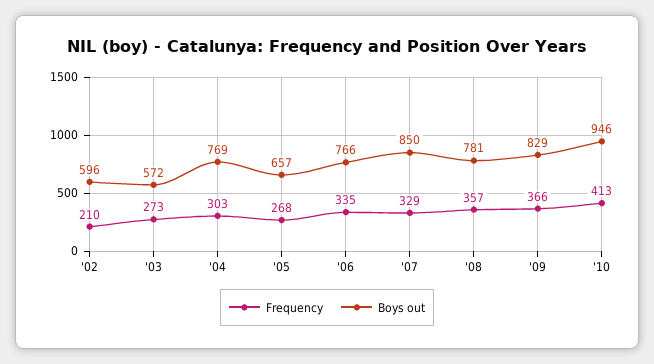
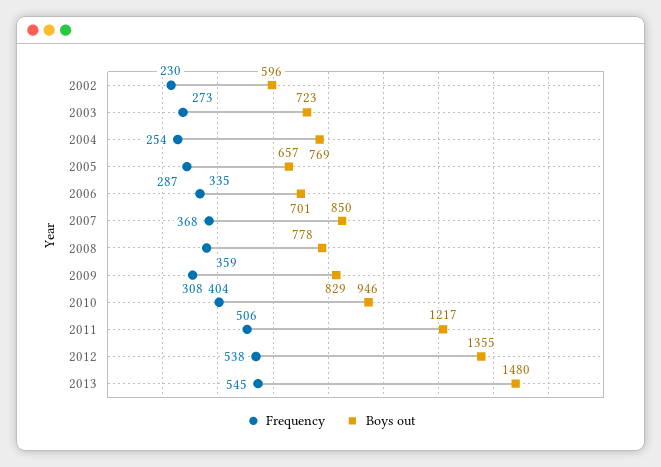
Frequency, '02: 210 -> 230
Boys out, '03: 572 -> 723
Frequency, '04: 303 -> 254
Frequency, '05: 268 -> 287
Boys out, '06: 766 -> 701
Frequency, '07: 329 -> 368
Frequency, '08: 357 -> 359
Boys out, '08: 781 -> 778
Frequency, '09: 366 -> 308
Frequency, '10: 413 -> 404
Frequency, 2011: none -> 506
Boys out, 2011: none -> 1217
Frequency, 2012: none -> 538
Boys out, 2012: none -> 1355
Frequency, 2013: none -> 545
Boys out, 2013: none -> 1480

